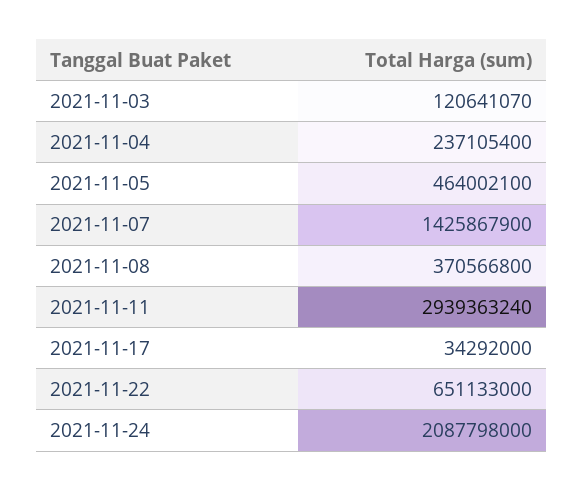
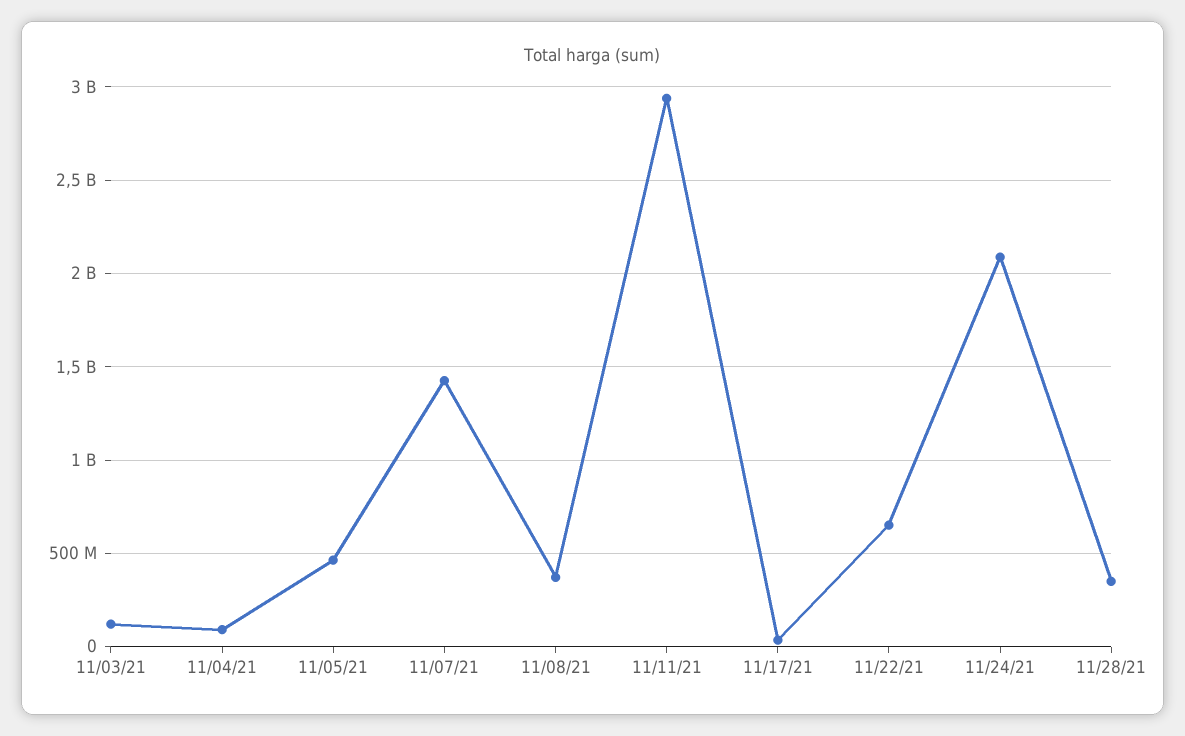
2021-11-04: 237105400 -> 100000000
11/28/21: none -> 350000000

